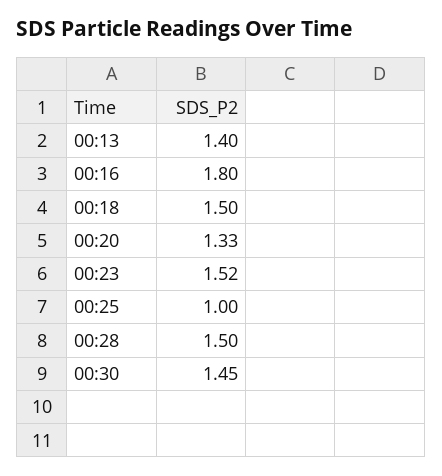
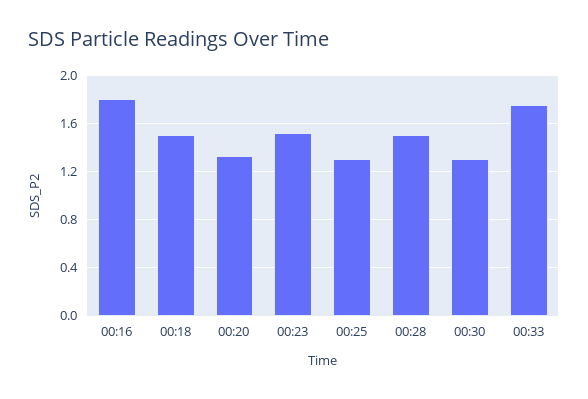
00:13: 1.4 -> none
00:25: 1 -> 1.3
00:30: 1.45 -> 1.3
00:33: none -> 1.75

